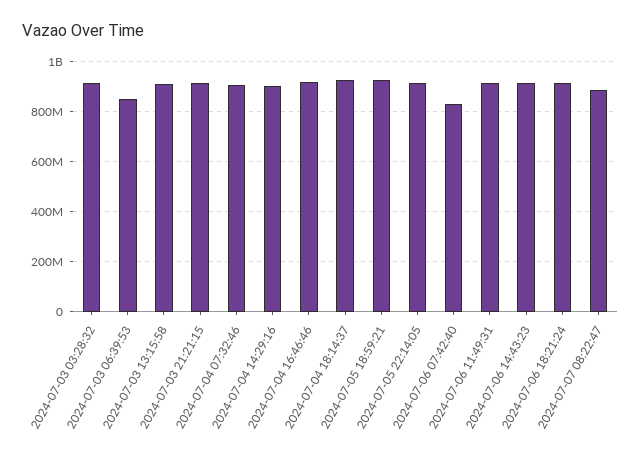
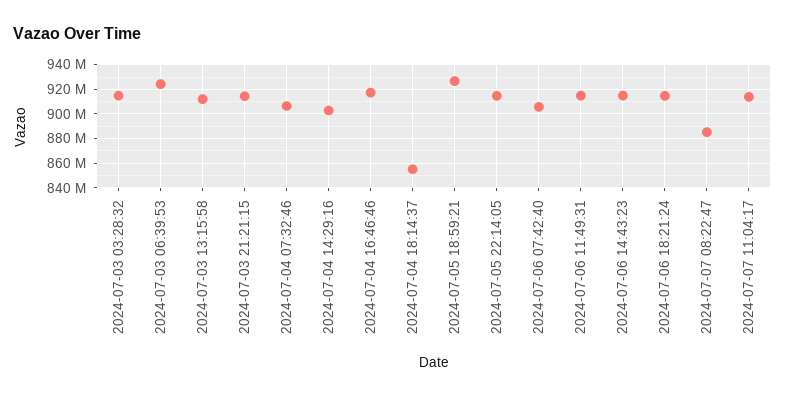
2024-07-03 06:39:53: 850000000 -> 925000000
2024-07-04 18:14:37: 925000000 -> 855000000
2024-07-06 07:42:40: 825000000 -> 905000000
2024-07-07 11:04:17: none -> 915000000

